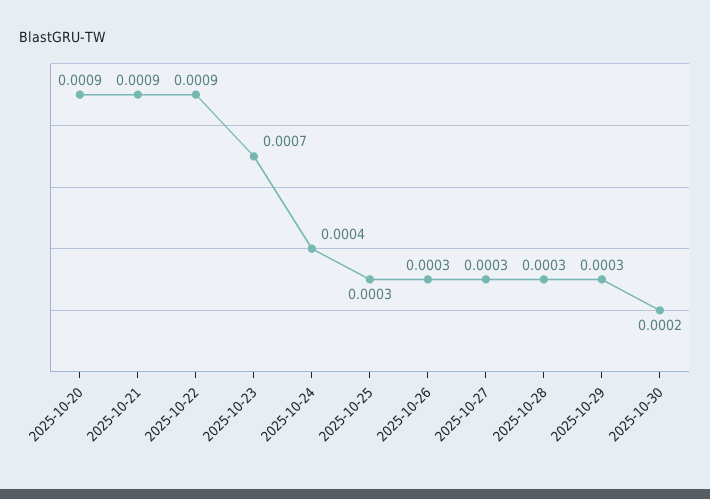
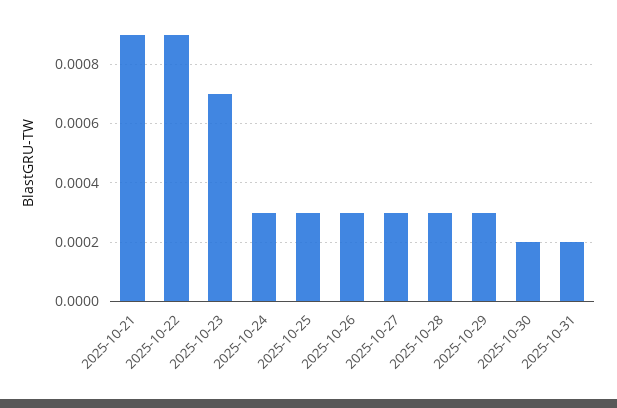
2025-10-20: 0.0009 -> none
2025-10-24: 0.0004 -> 0.0003
2025-10-31: none -> 0.0002

